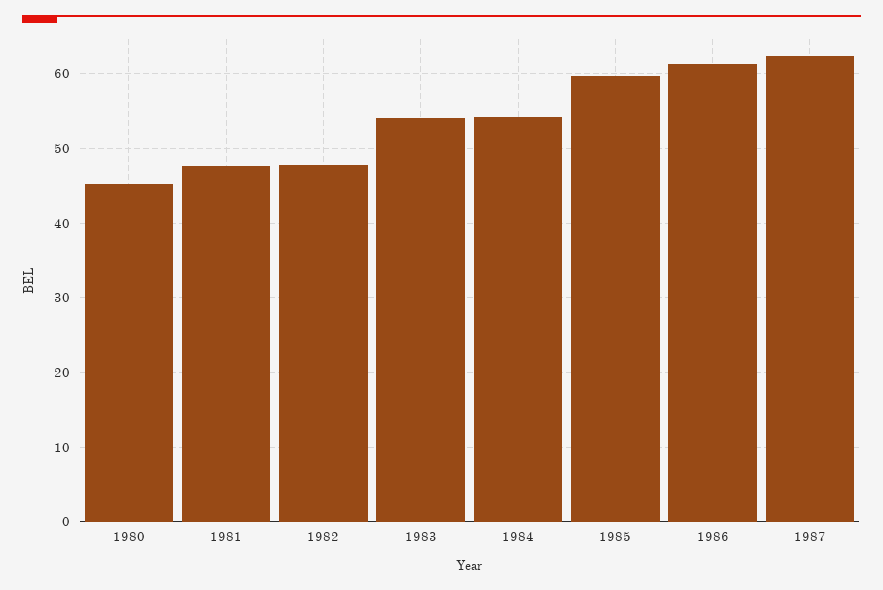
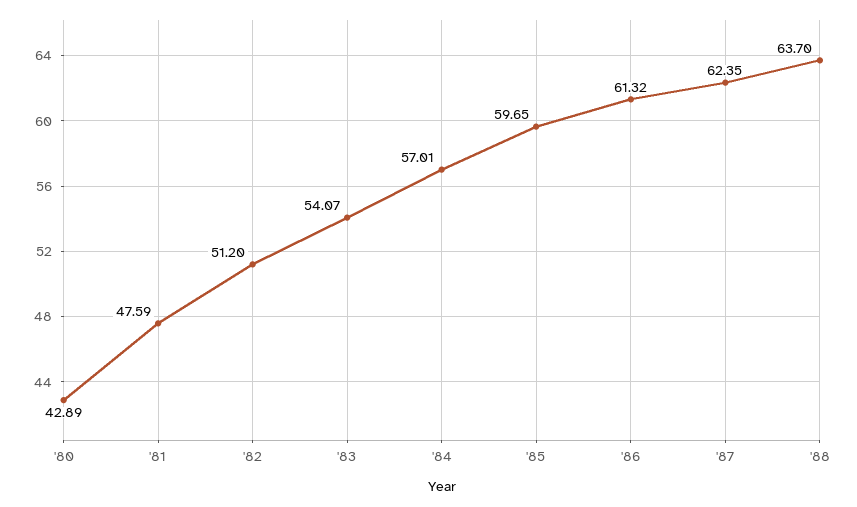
1980: 45 -> 42.89
1982: 48 -> 51.2
1984: 54 -> 57.01
'88: none -> 63.7

